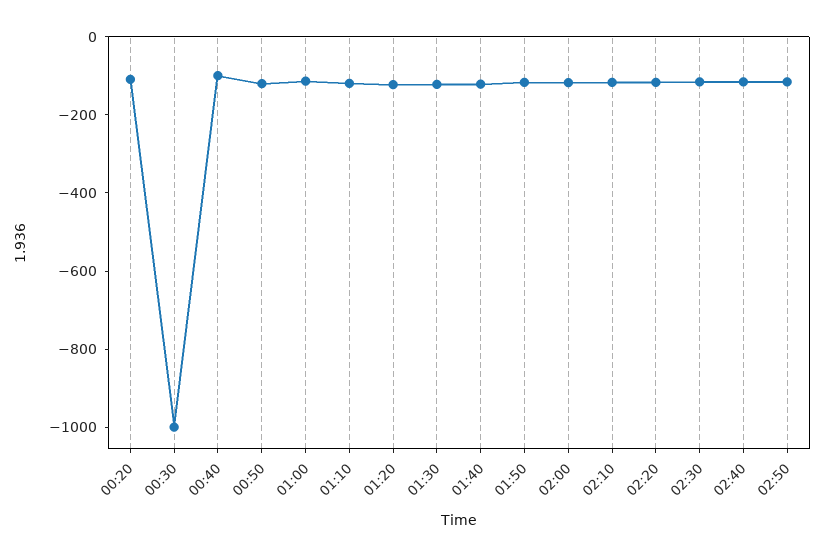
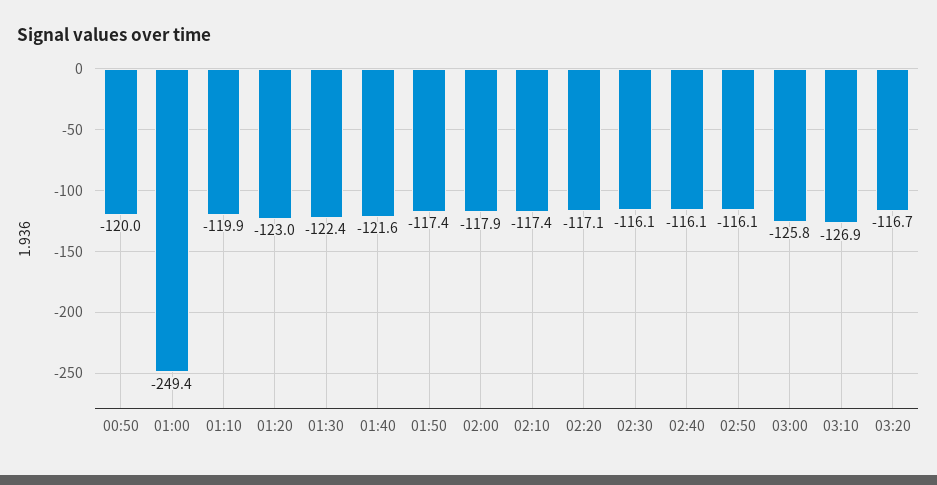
00:20: -100 -> none
00:30: -1000 -> none
00:40: -100 -> none
01:00: -100 -> -249.4
03:00: none -> -125.8
03:10: none -> -126.9
03:20: none -> -116.7

